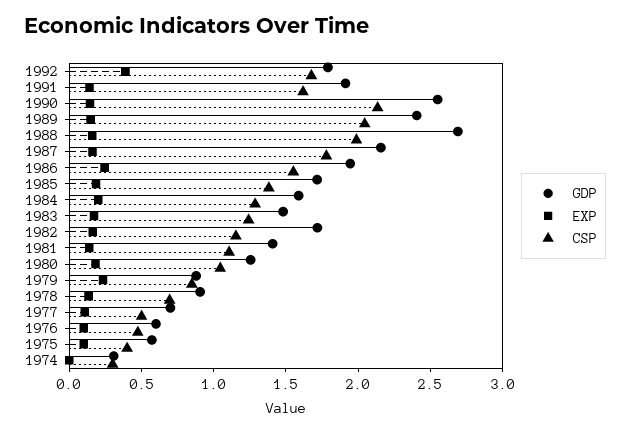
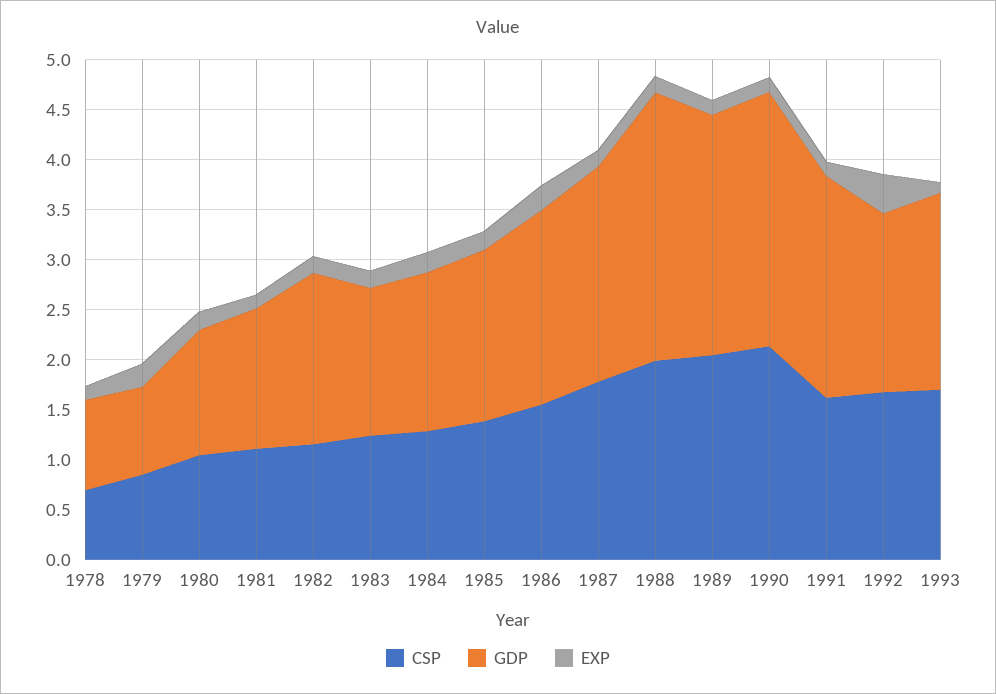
GDP, 1991: 1.9 -> 2.2
GDP, 1977: 0.7 -> none
EXP, 1977: 0.1 -> none
CSP, 1977: 0.5 -> none
GDP, 1976: 0.6 -> none
EXP, 1976: 0.1 -> none
CSP, 1976: 0.5 -> none
GDP, 1975: 0.6 -> none
EXP, 1975: 0.1 -> none
CSP, 1975: 0.4 -> none
GDP, 1974: 0.3 -> none
EXP, 1974: 0 -> none
CSP, 1974: 0.3 -> none
CSP, 1993: none -> 1.7
GDP, 1993: none -> 2
EXP, 1993: none -> 0.1

